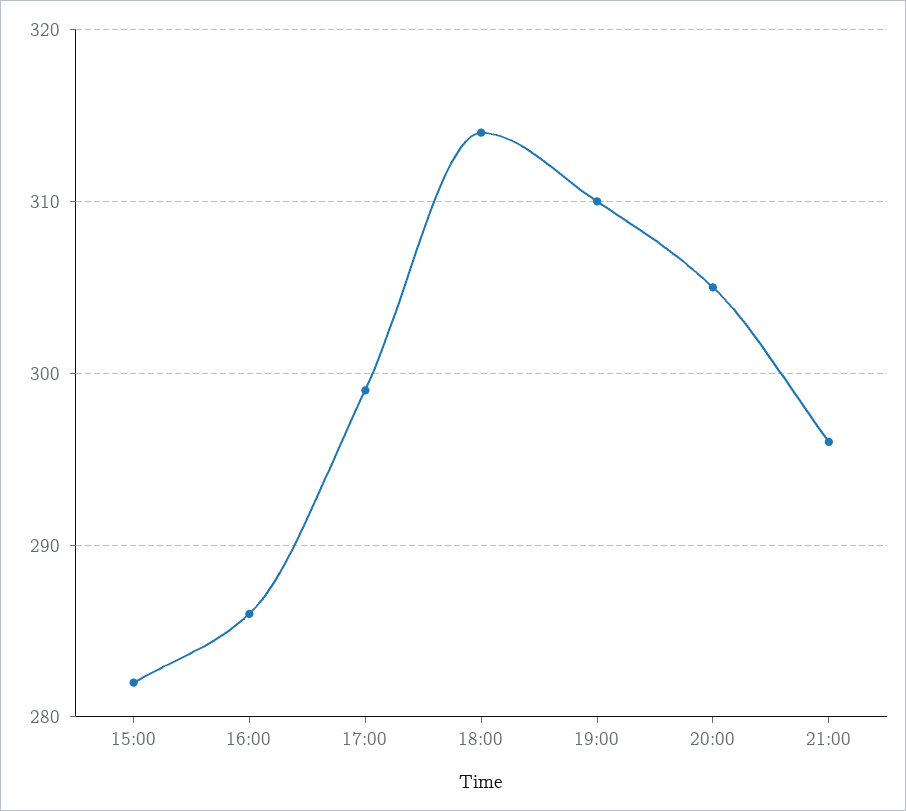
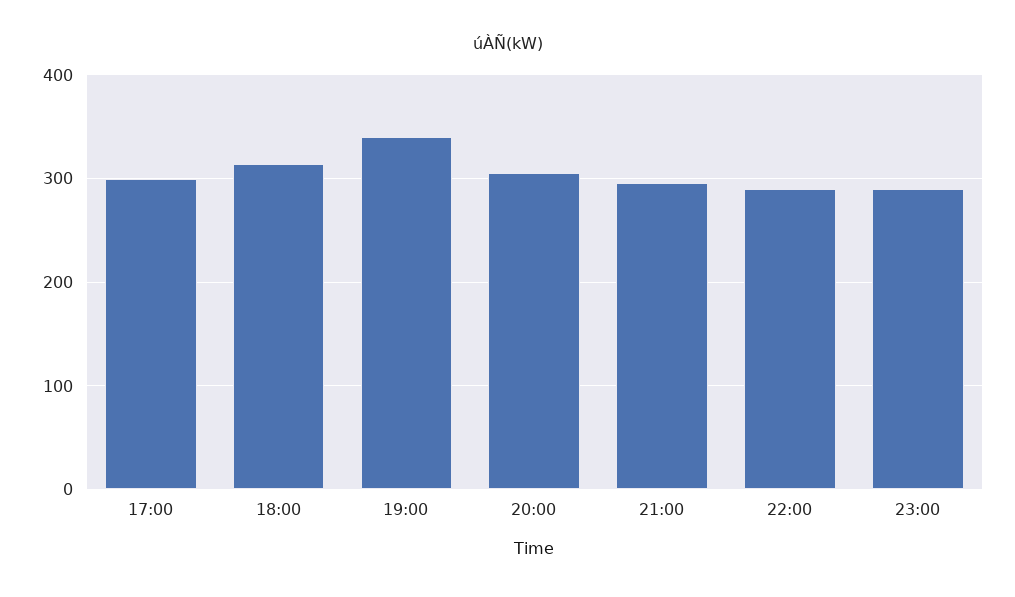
15:00: 282 -> none
16:00: 286 -> none
19:00: 310 -> 340
22:00: none -> 290
23:00: none -> 290

